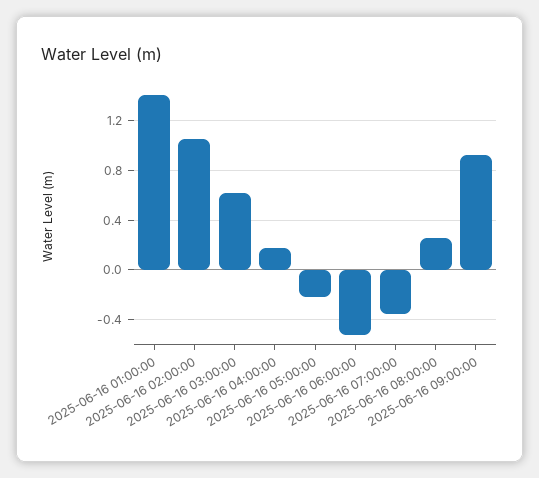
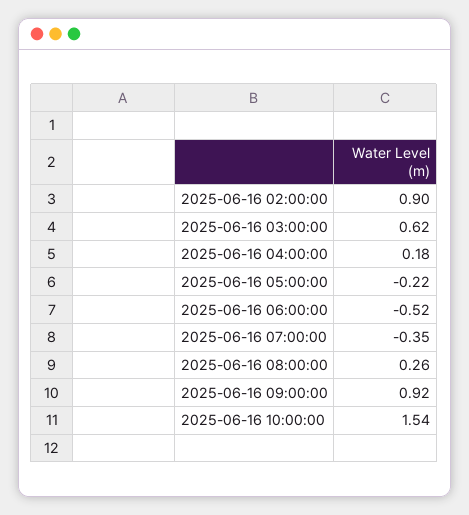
2025-06-16 01:00:00: 1.4 -> none
2025-06-16 02:00:00: 1.05 -> 0.9
2025-06-16 10:00:00: none -> 1.54

